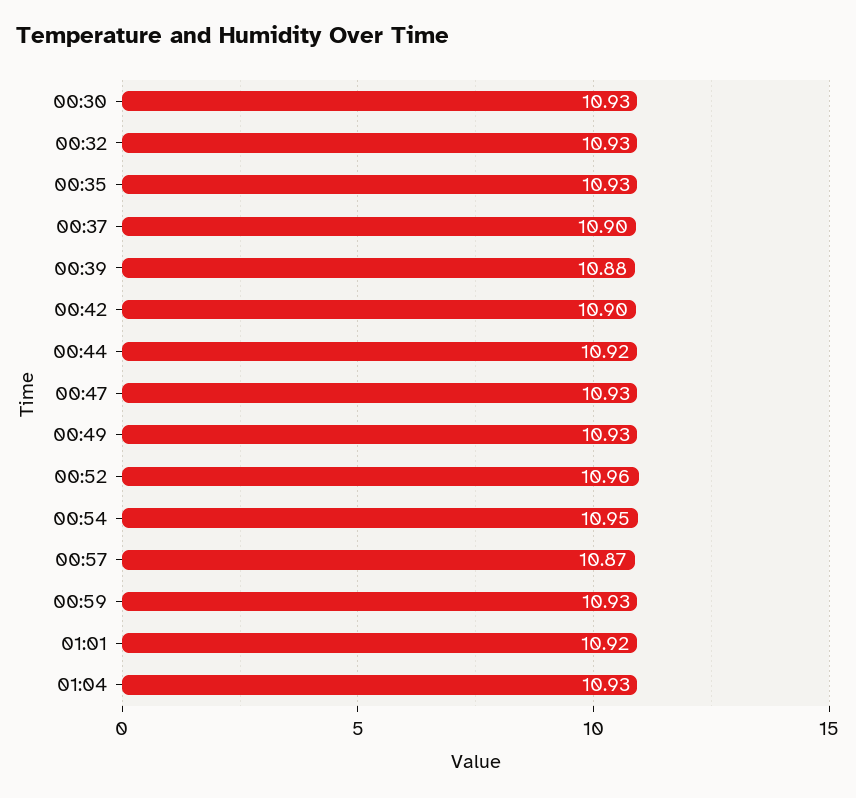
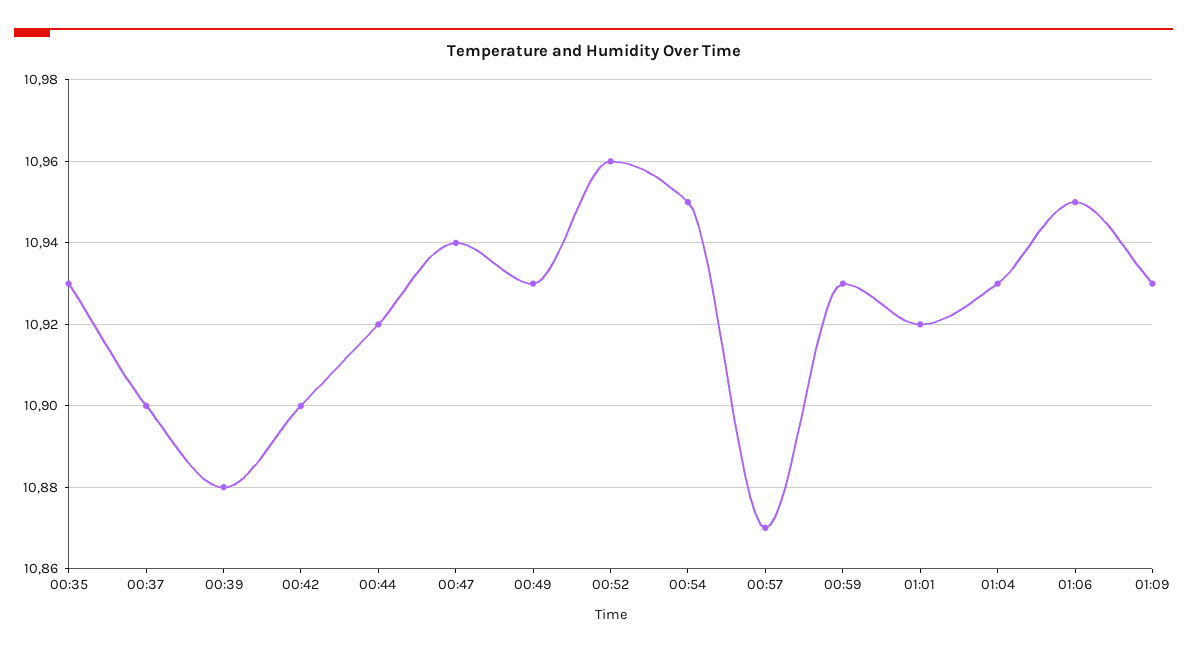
00:30: 10.93 -> none
00:32: 10.93 -> none
00:47: 10.93 -> 10.94
01:06: none -> 10.95
01:09: none -> 10.93

